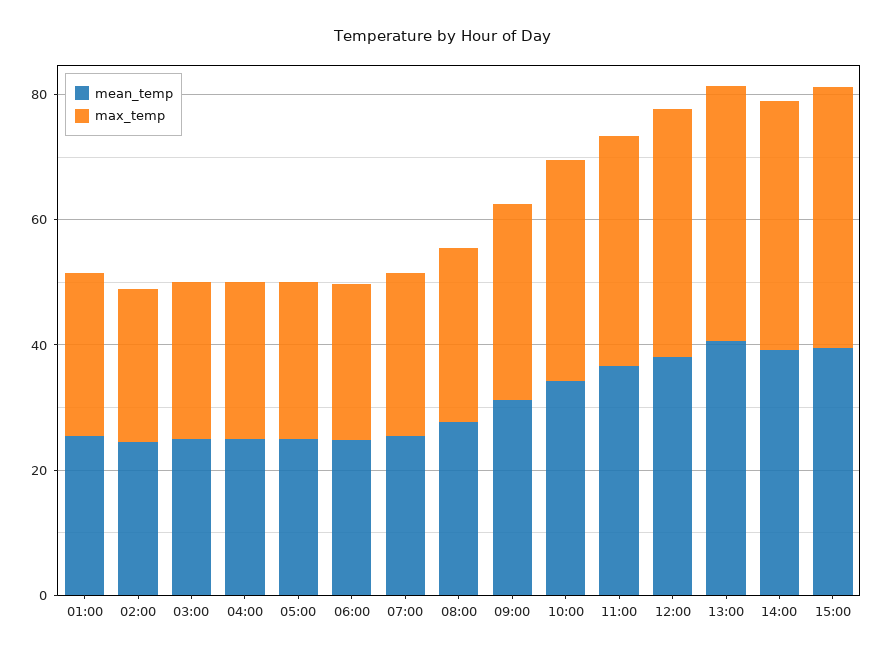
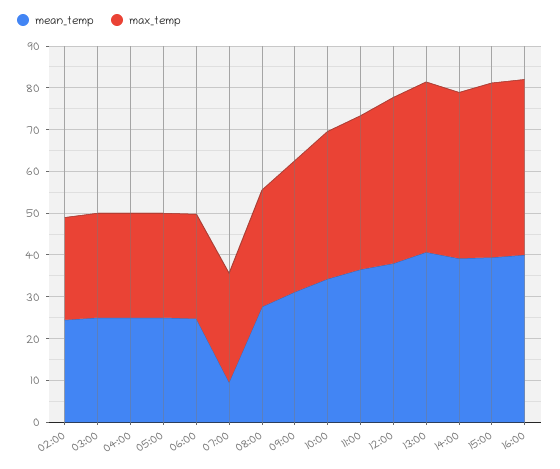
mean_temp, 01:00: 25 -> none
max_temp, 01:00: 25 -> none
mean_temp, 07:00: 25 -> 10
mean_temp, 16:00: none -> 40
max_temp, 16:00: none -> 42

